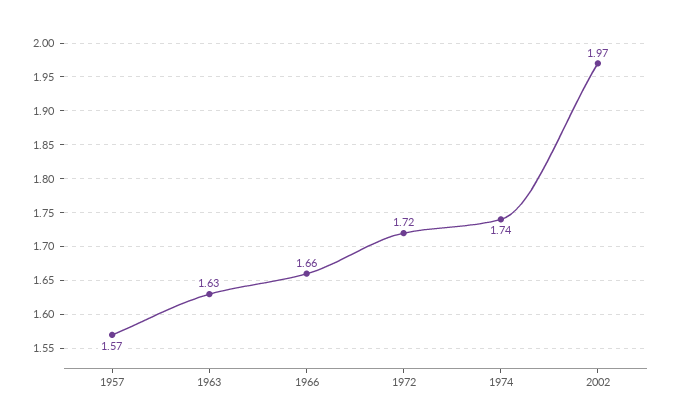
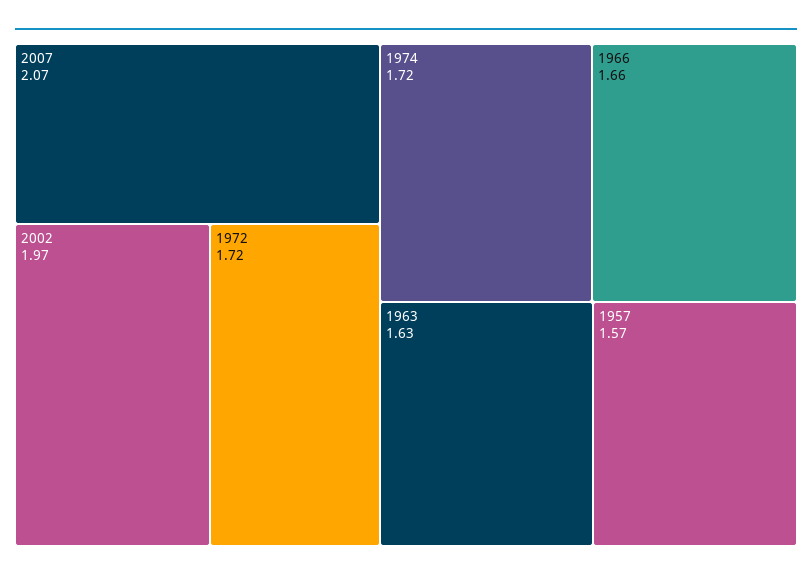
1974: 1.74 -> 1.72
2007: none -> 2.07

